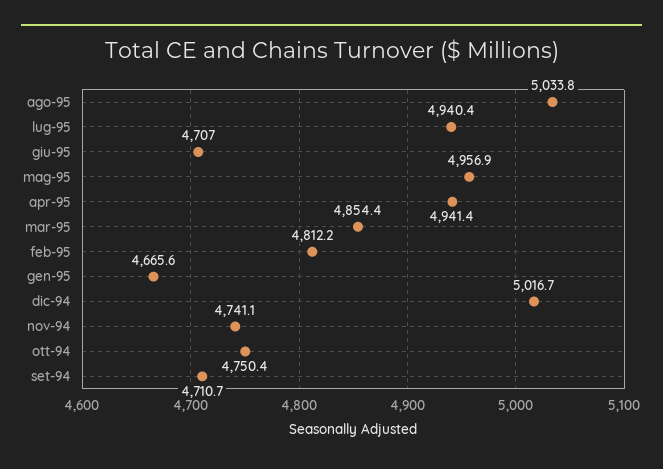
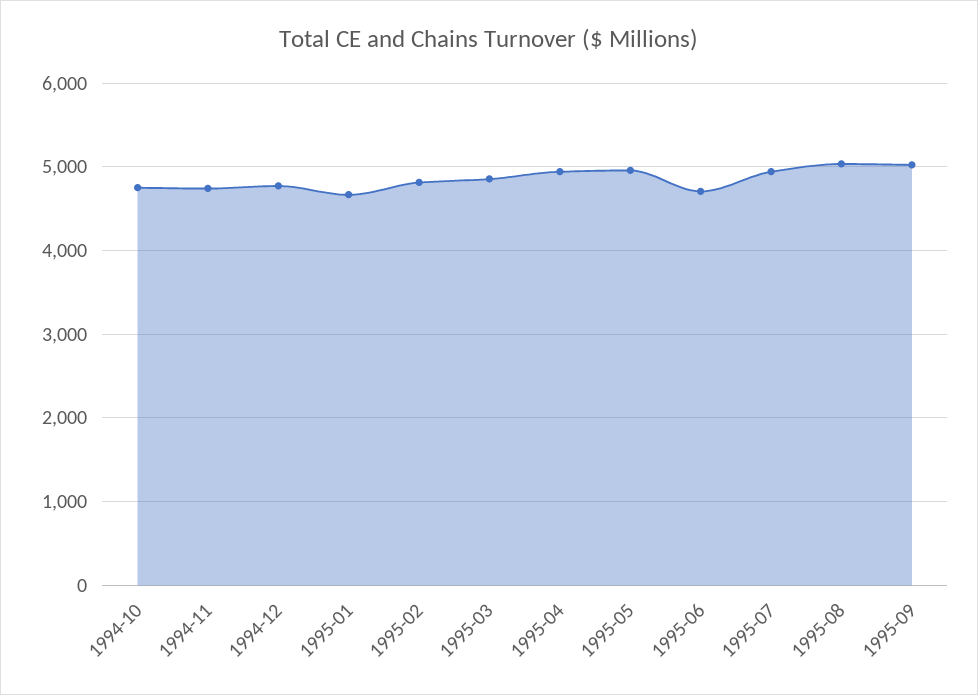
dic-94: 5016.7 -> 4800
set-94: 4710.7 -> none
1995-09: none -> 5000

